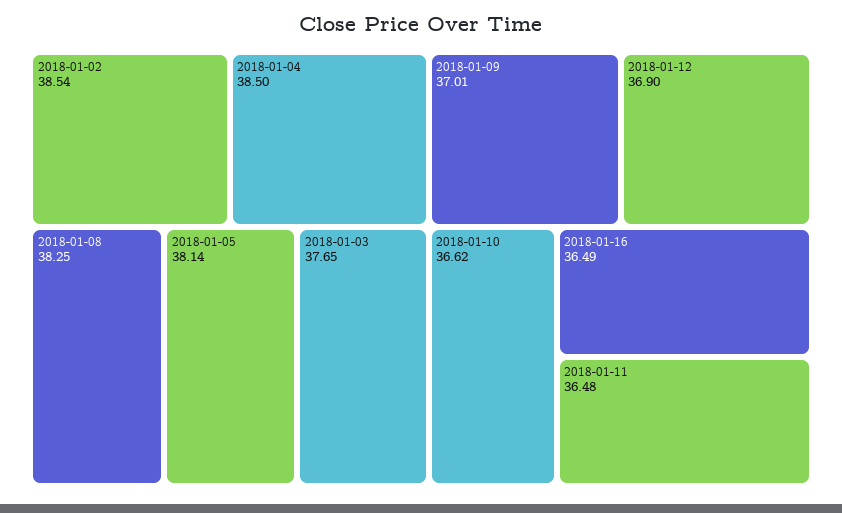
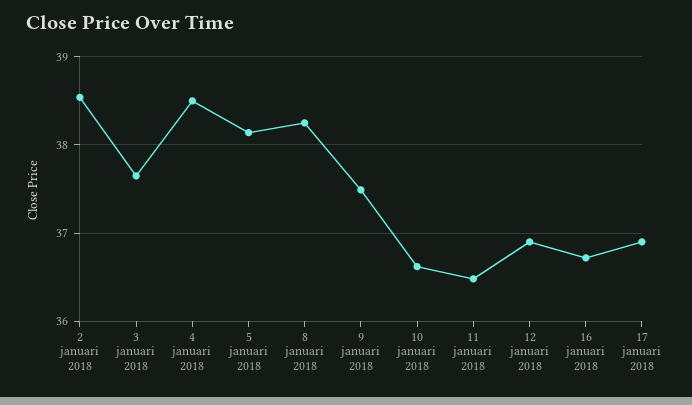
2018-01-09: 37.01 -> 37.5
2018-01-16: 36.49 -> 36.7
17 januari 2018: none -> 36.9

